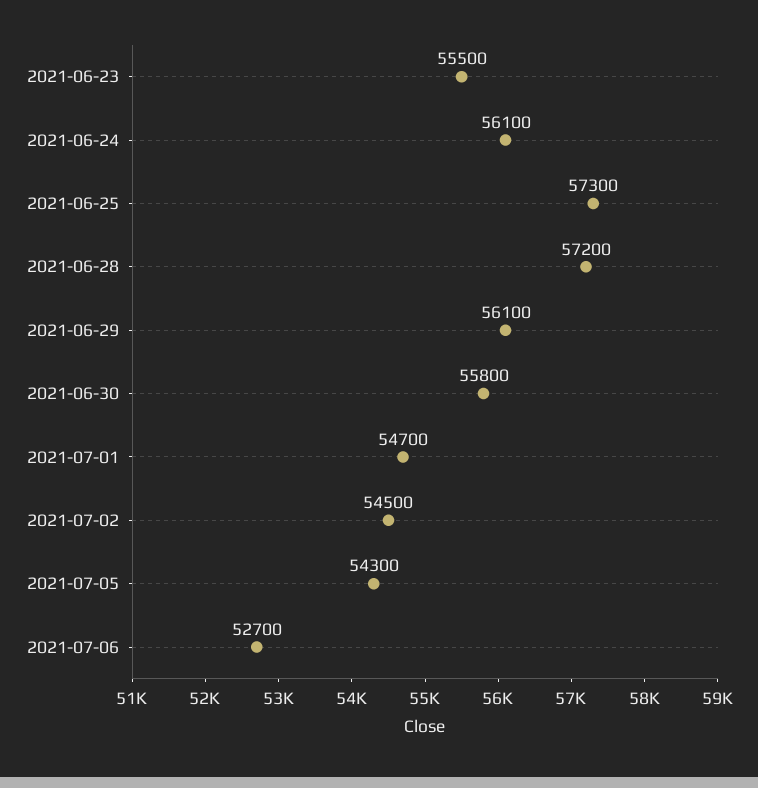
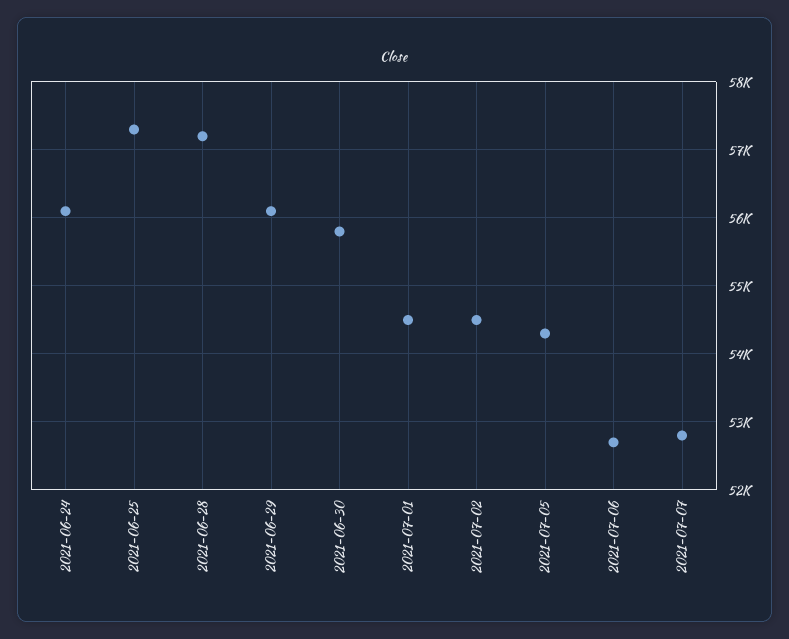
2021-06-23: 55500 -> none
2021-07-01: 54700 -> 54500
2021-07-07: none -> 52800

